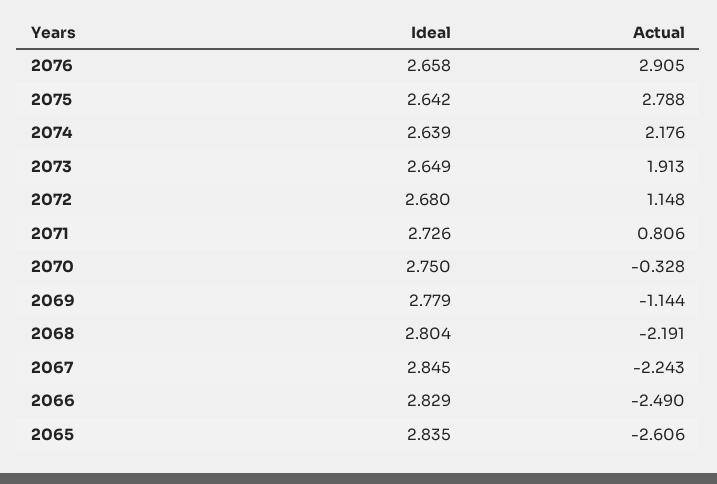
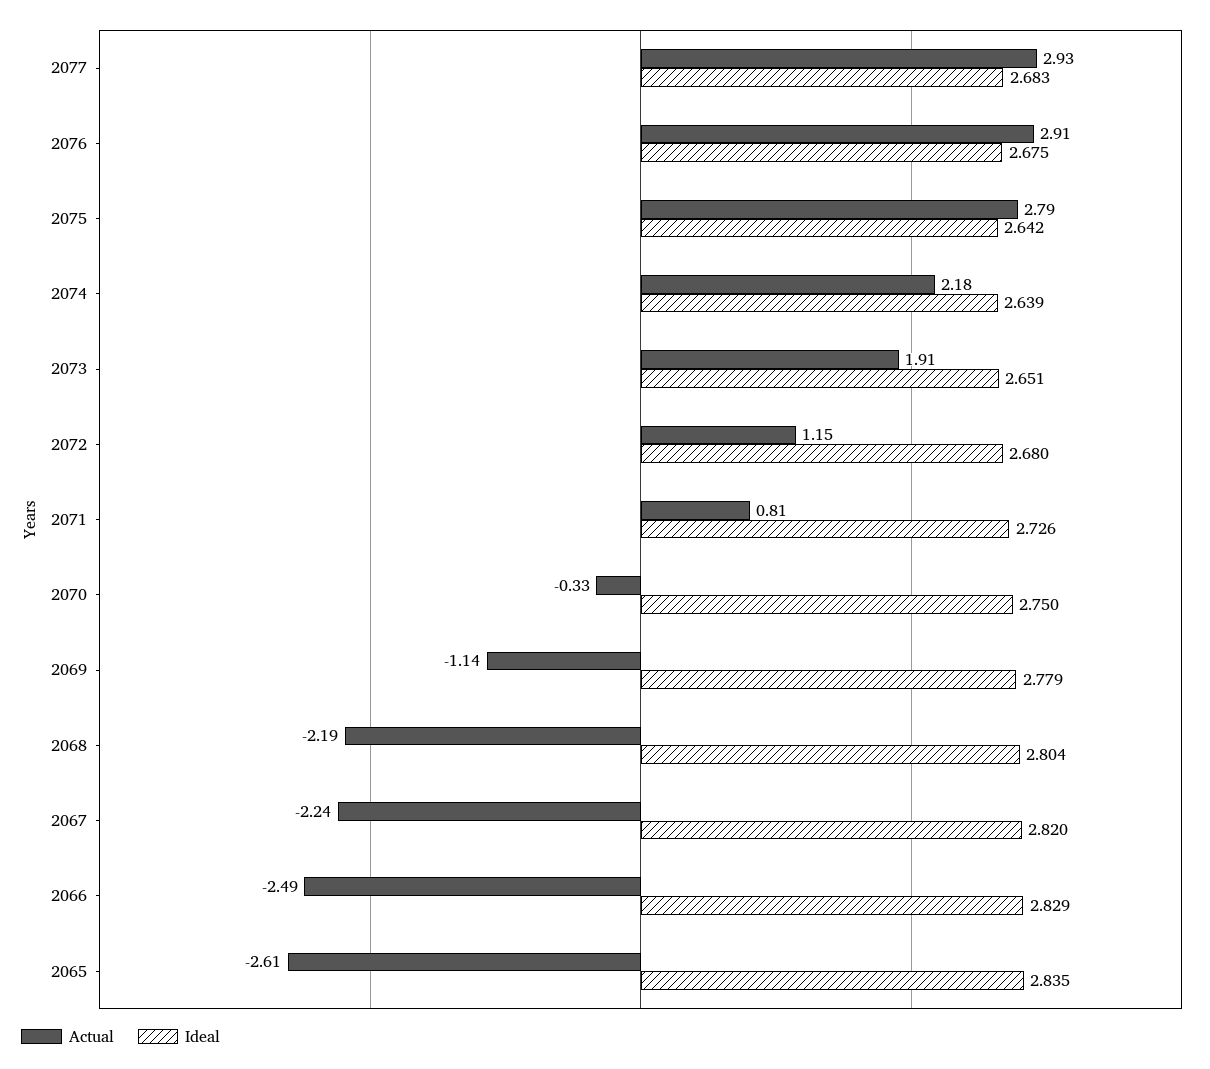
Ideal, 2076: 2.658 -> 2.675
Ideal, 2073: 2.649 -> 2.651
Ideal, 2067: 2.845 -> 2.82
Actual, 2077: none -> 2.93
Ideal, 2077: none -> 2.683

